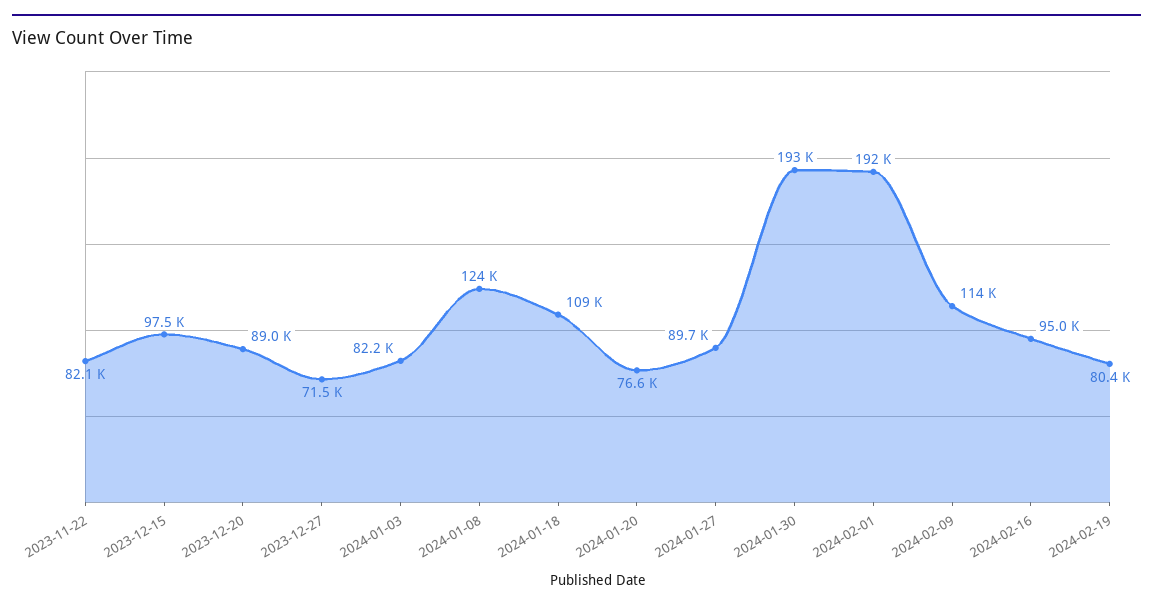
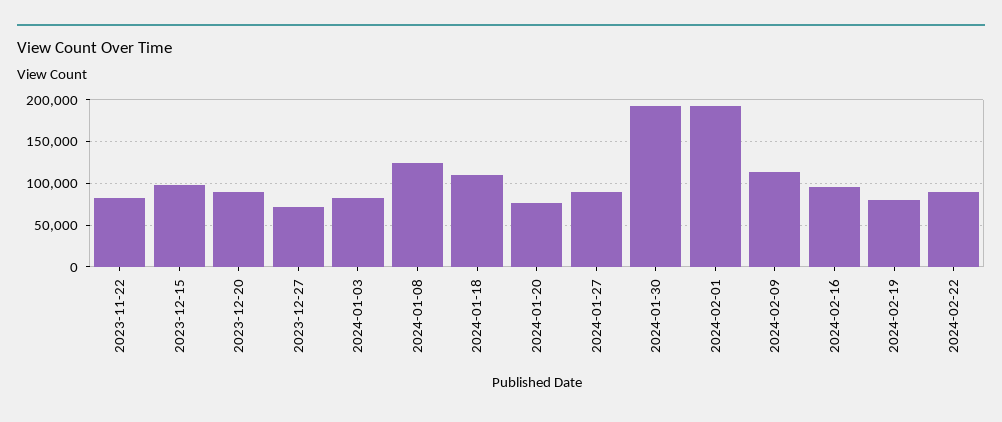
2024-02-22: none -> 90000

